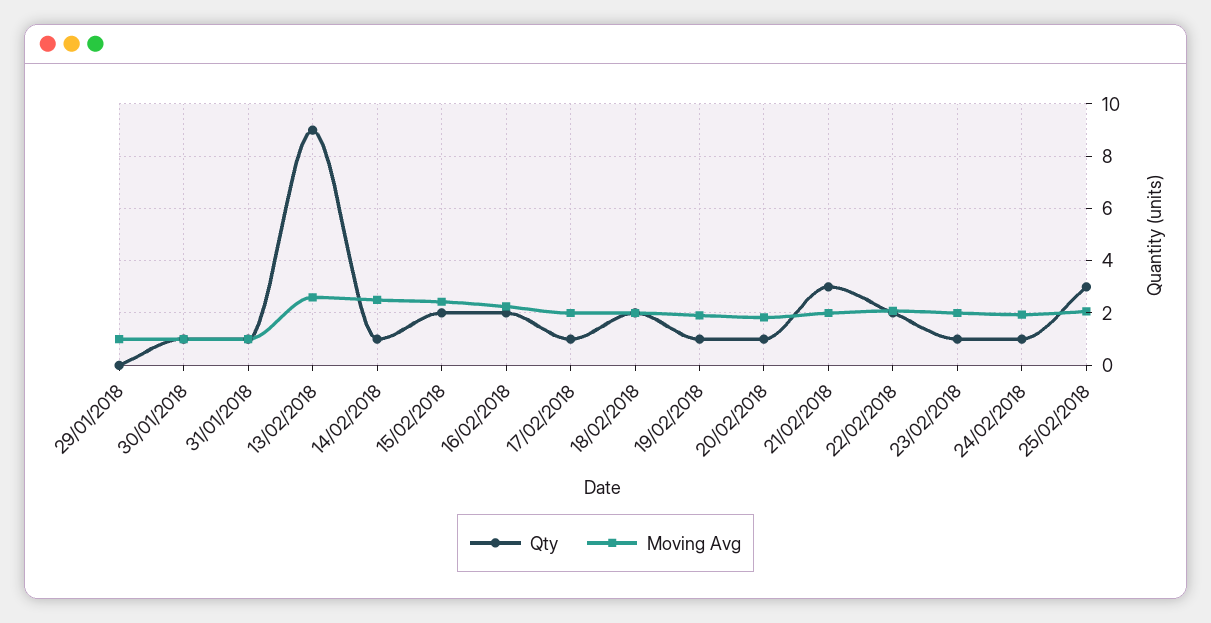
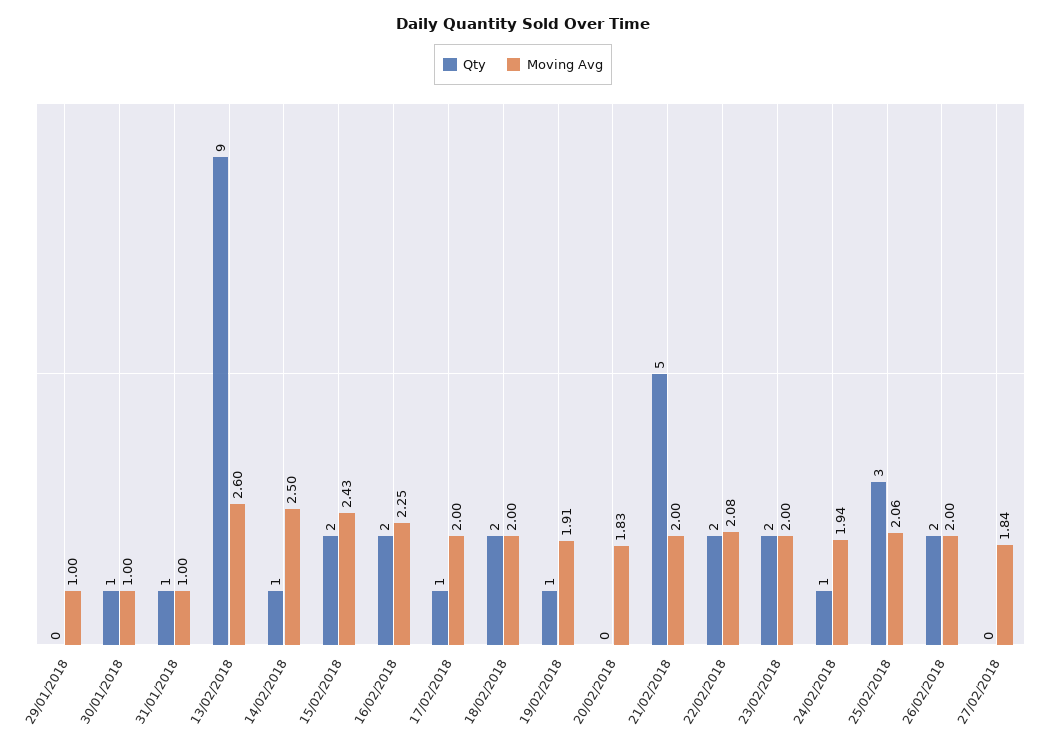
Qty, 20/02/2018: 1 -> 0
Qty, 21/02/2018: 3 -> 5
Qty, 23/02/2018: 1 -> 2
Qty, 26/02/2018: none -> 2
Moving Avg, 26/02/2018: none -> 2
Qty, 27/02/2018: none -> 0
Moving Avg, 27/02/2018: none -> 1.84

